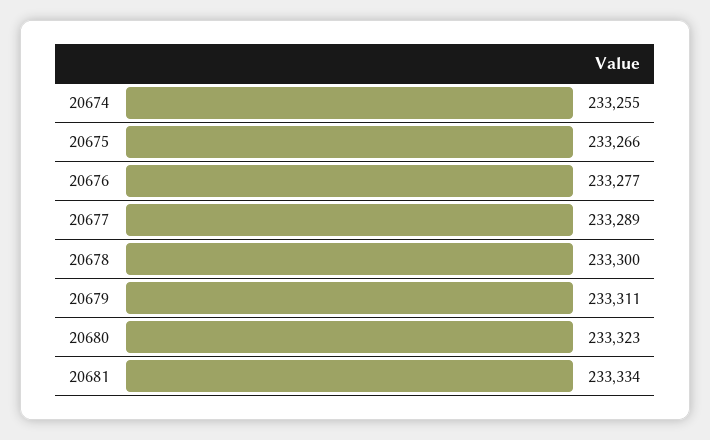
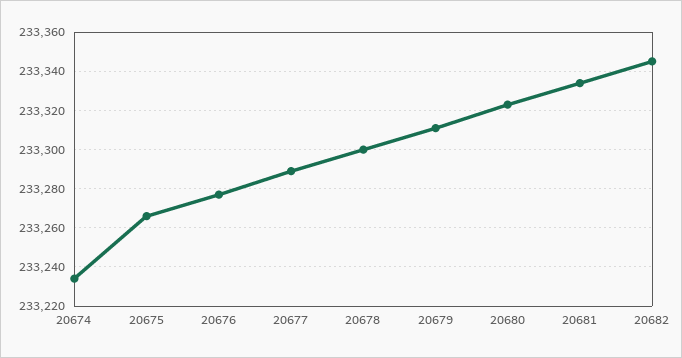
20674: 233255 -> 233235
20682: none -> 233345

